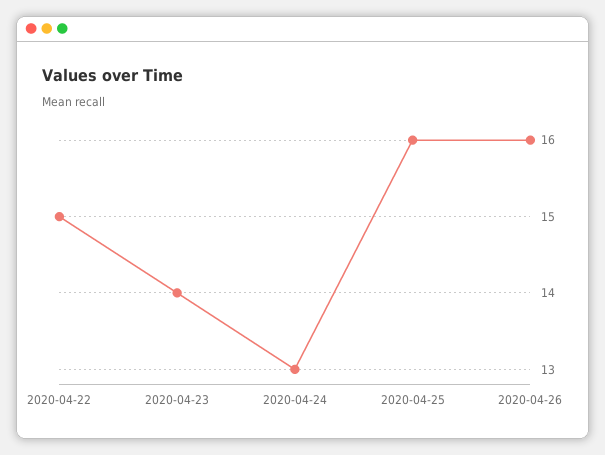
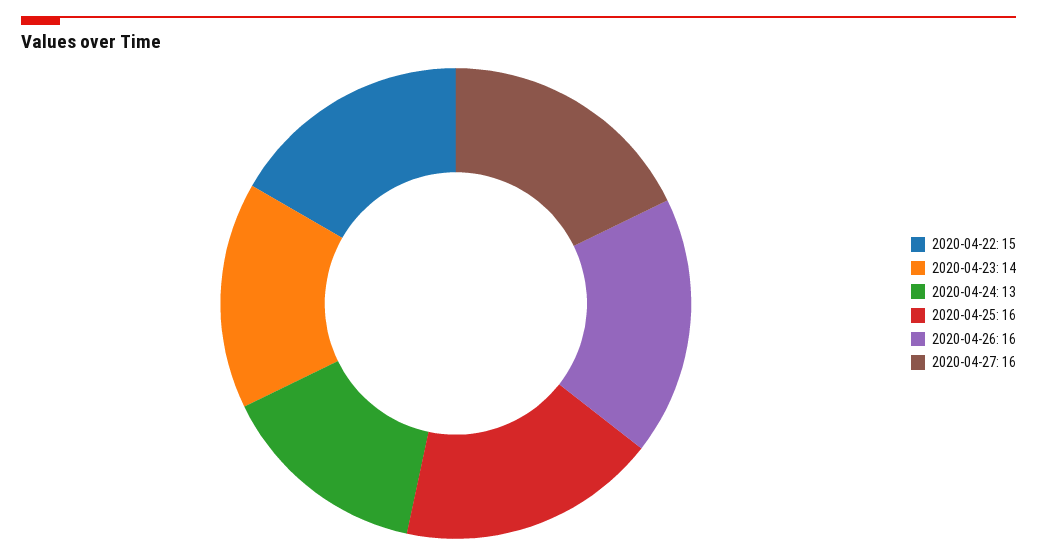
2020-04-27: none -> 16

